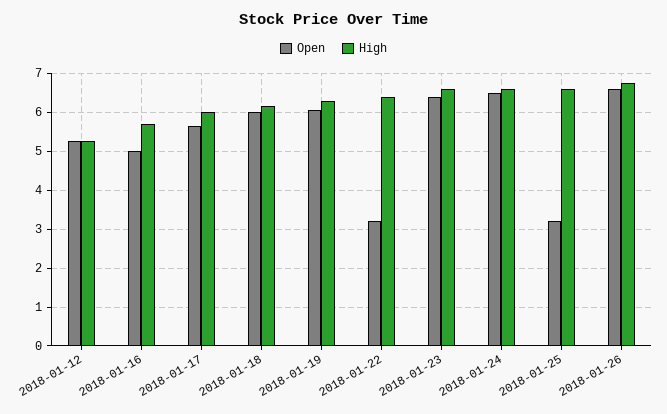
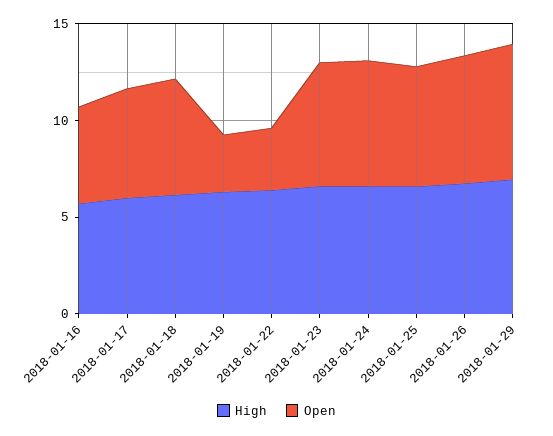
Open, 2018-01-12: 5.2 -> none
High, 2018-01-12: 5.2 -> none
Open, 2018-01-19: 6 -> 3
Open, 2018-01-25: 3.2 -> 6
High, 2018-01-29: none -> 7
Open, 2018-01-29: none -> 7

